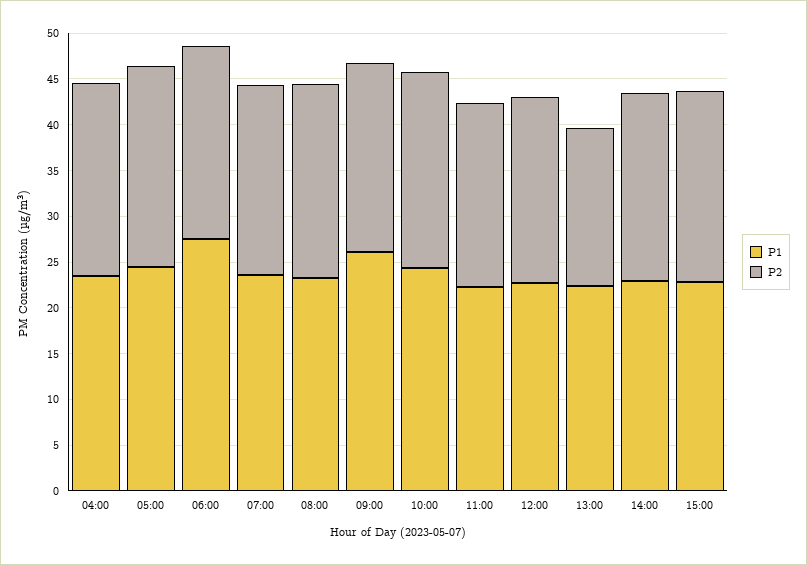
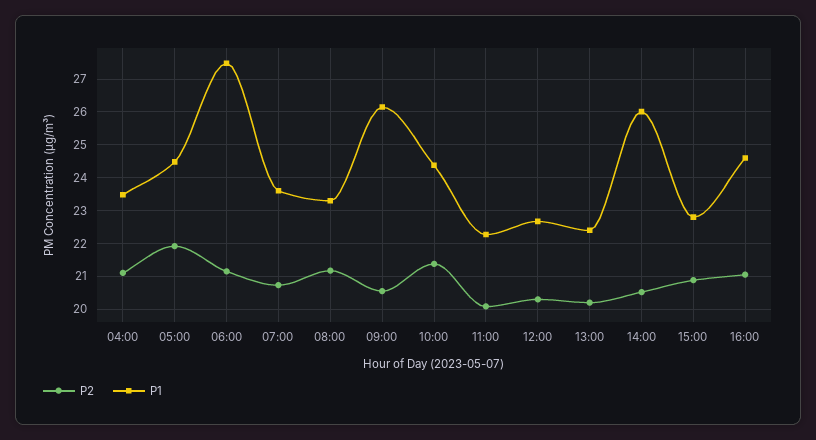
P2, 13:00: 17 -> 20.2
P1, 14:00: 23 -> 26
P2, 16:00: none -> 21
P1, 16:00: none -> 24.6

